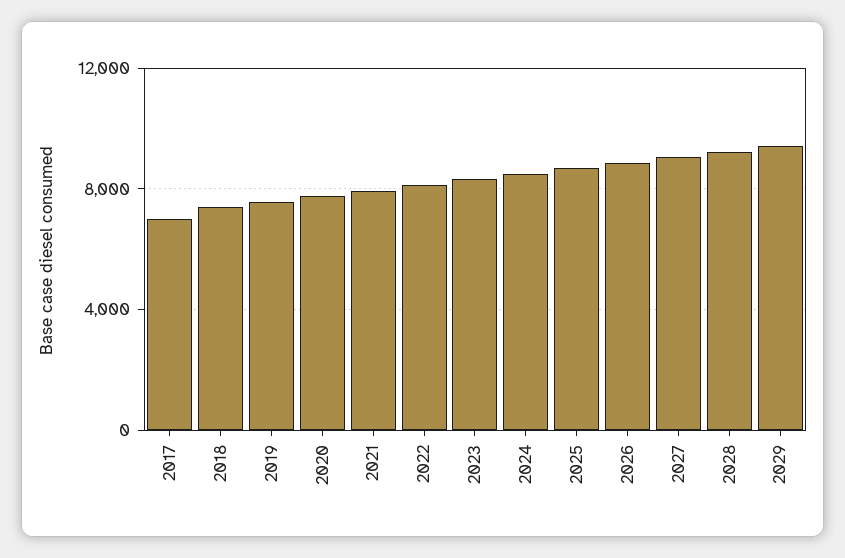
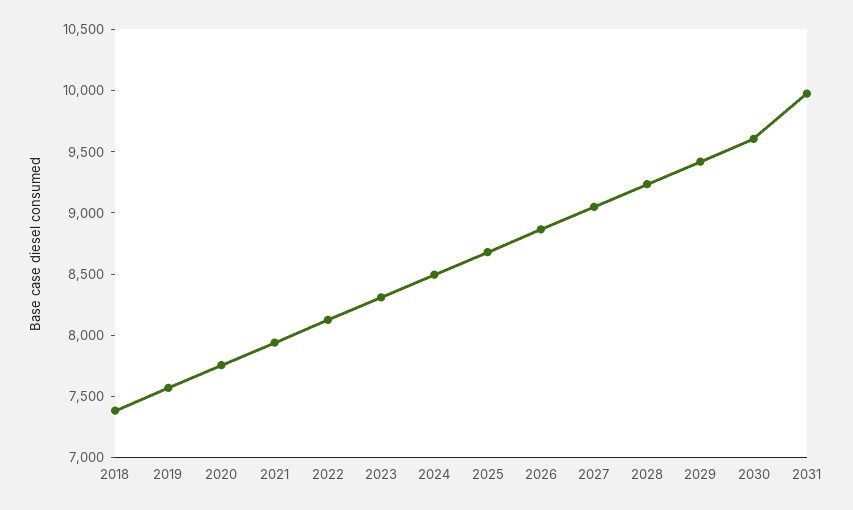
2017: 7000 -> none
2030: none -> 9600
2031: none -> 10000

